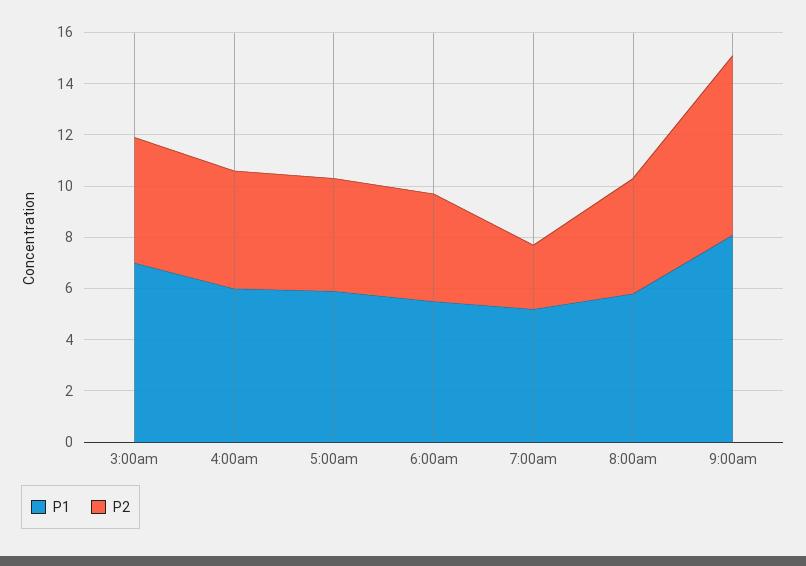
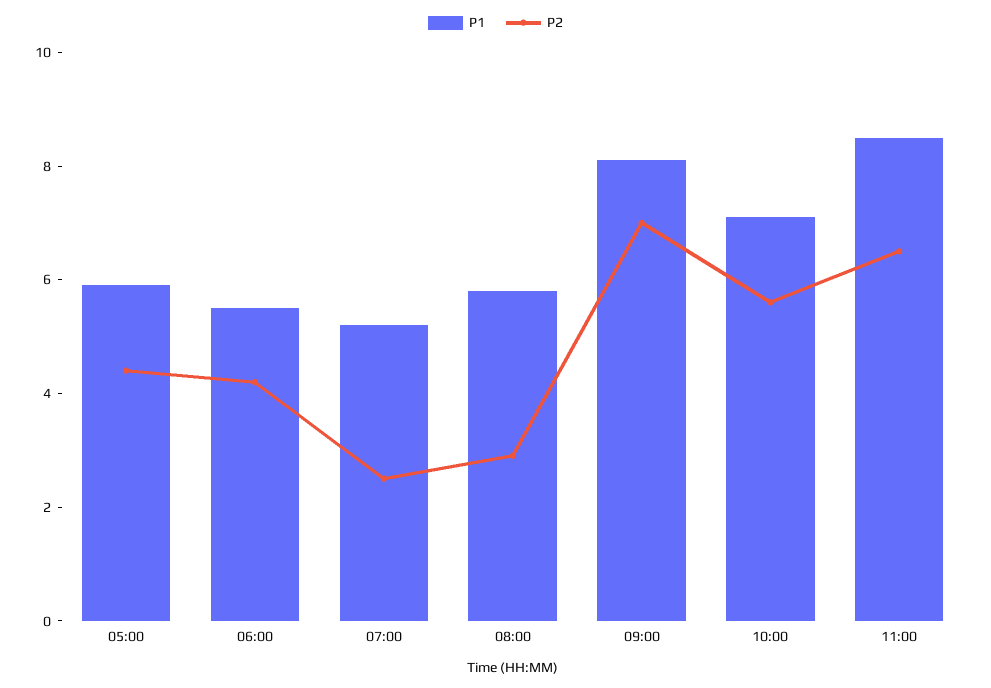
P1, 3:00am: 7 -> none
P2, 3:00am: 5 -> none
P1, 4:00am: 6 -> none
P2, 4:00am: 4.5 -> none
P2, 8:00am: 4.5 -> 3
P1, 10:00: none -> 7
P2, 10:00: none -> 5.5
P1, 11:00: none -> 8.5
P2, 11:00: none -> 6.5

